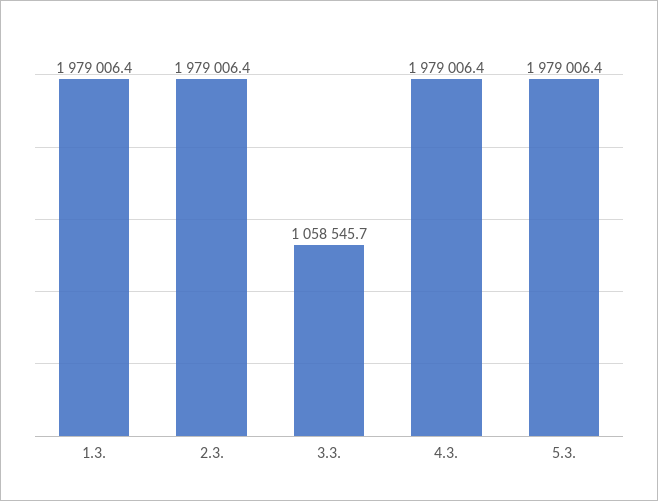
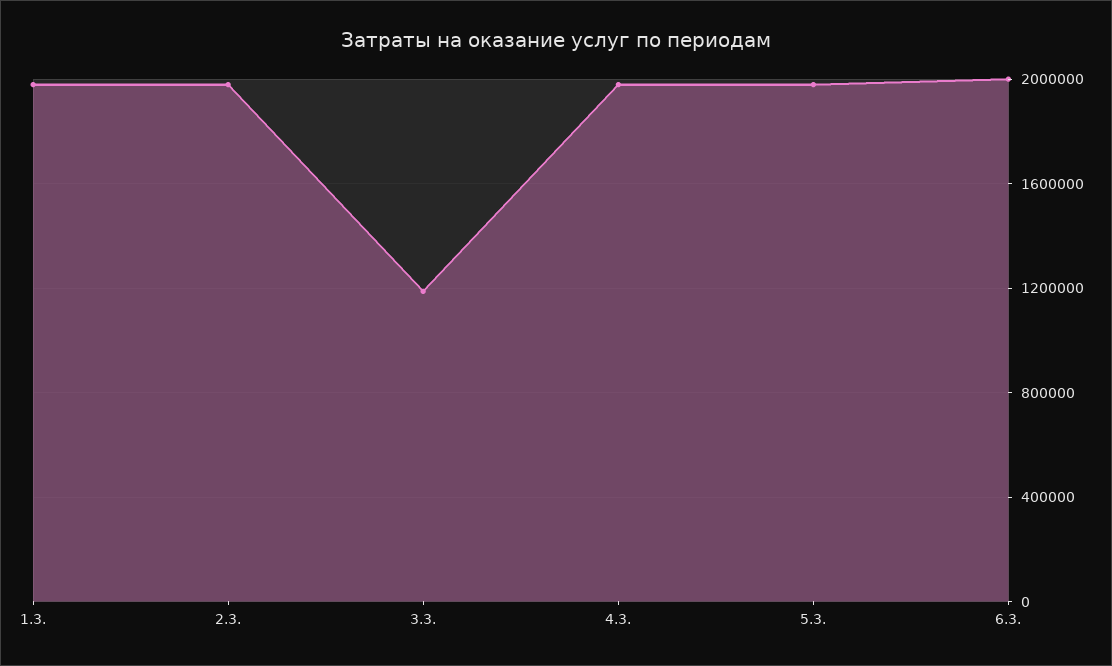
3.3.: 1058545.7 -> 1200000
6.3.: none -> 2000000

